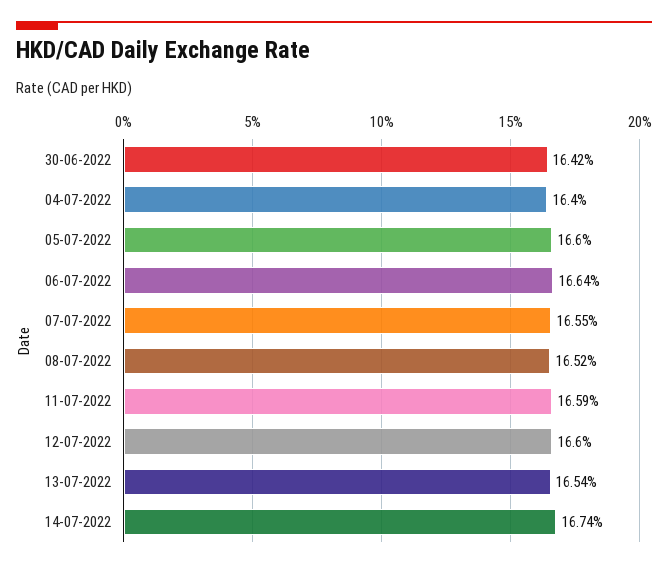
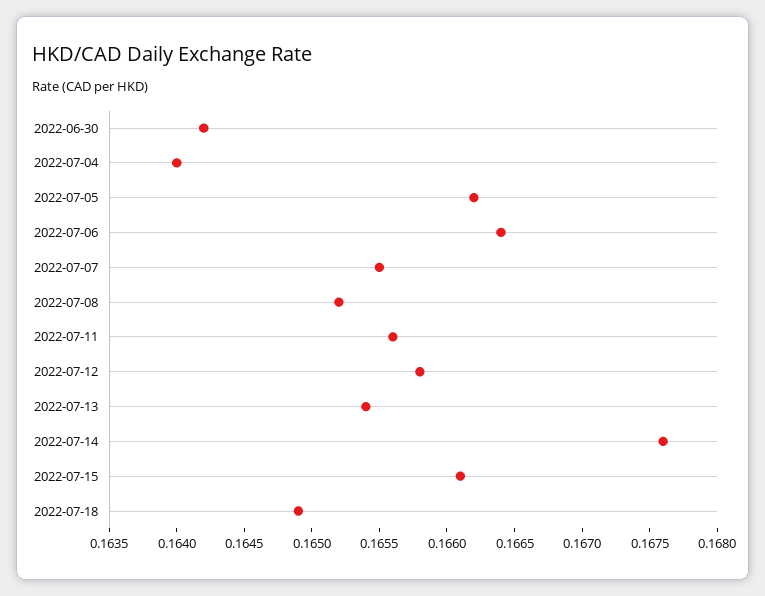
05-07-2022: 0.166 -> 0.1662
11-07-2022: 0.1659 -> 0.1656
12-07-2022: 0.166 -> 0.1658
14-07-2022: 0.1674 -> 0.1676
2022-07-15: none -> 0.1661
2022-07-18: none -> 0.1649

